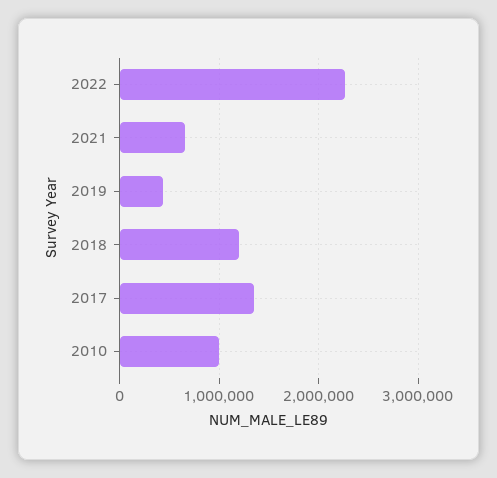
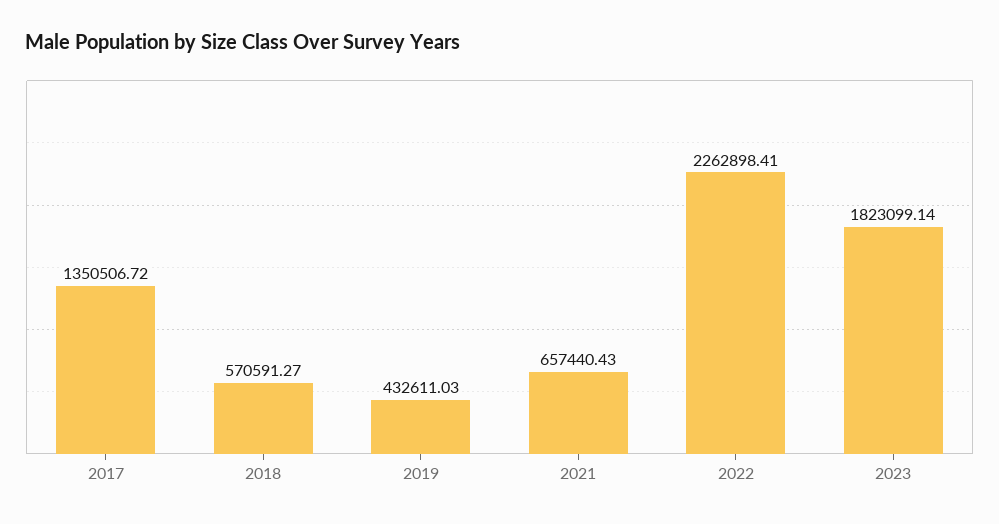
2018: 1200000 -> 570591.27
2010: 1000000 -> none
2023: none -> 1823099.14

